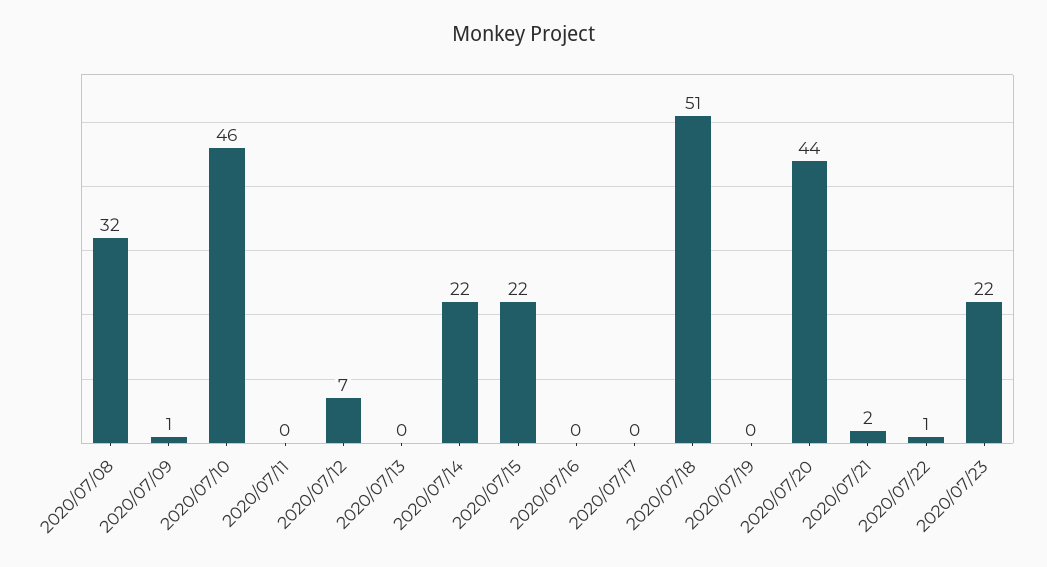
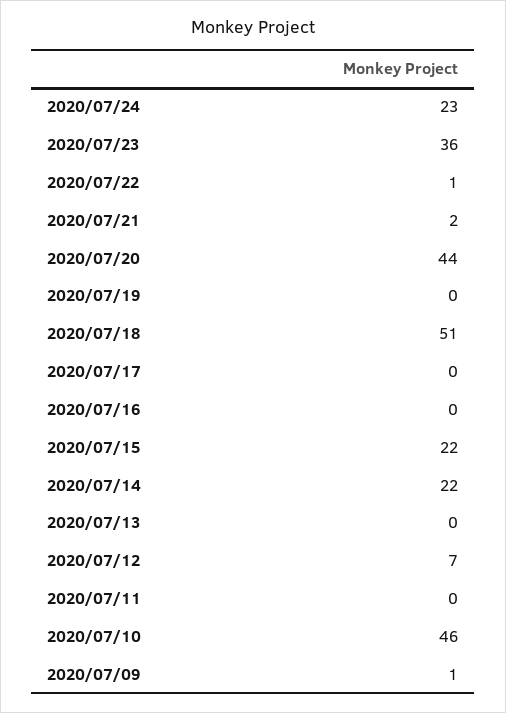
2020/07/08: 32 -> none
2020/07/23: 22 -> 36
2020/07/24: none -> 23

